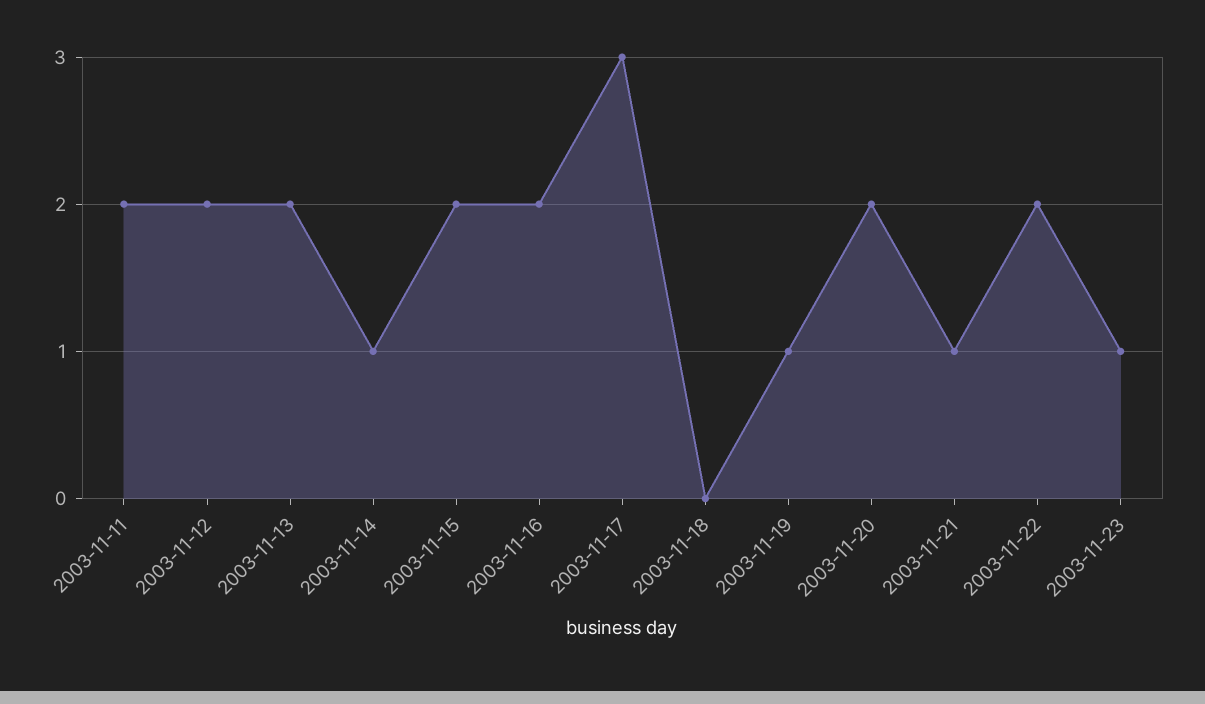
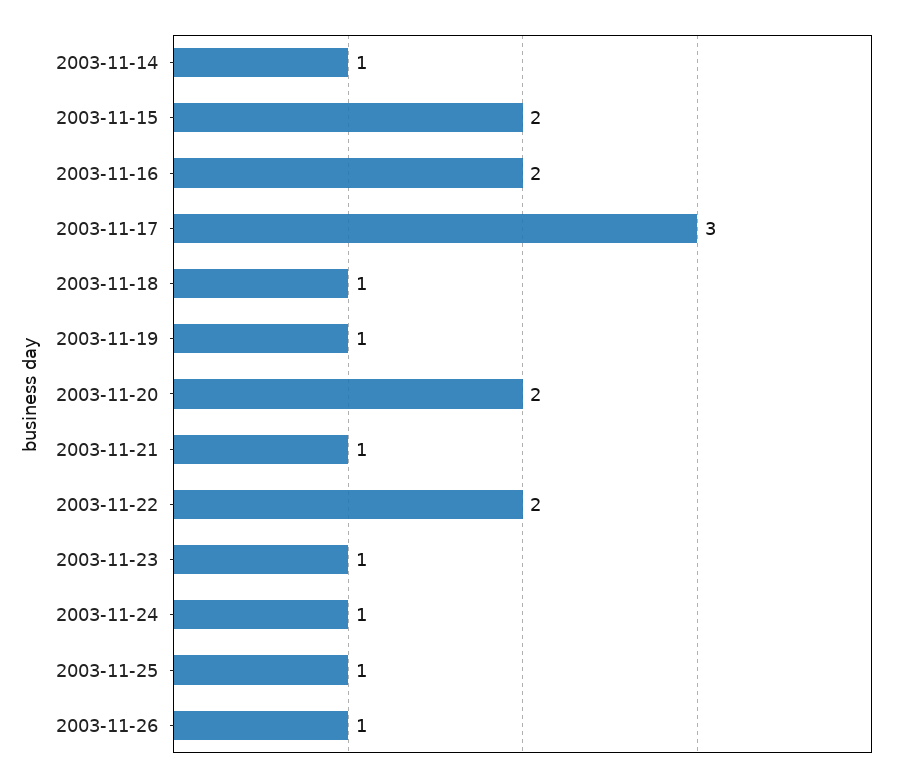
2003-11-11: 2 -> none
2003-11-12: 2 -> none
2003-11-13: 2 -> none
2003-11-18: 0 -> 1
2003-11-24: none -> 1
2003-11-25: none -> 1
2003-11-26: none -> 1

